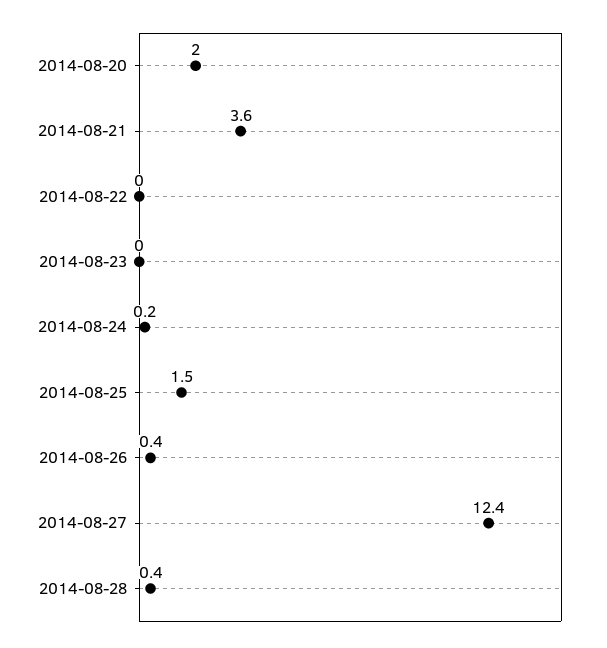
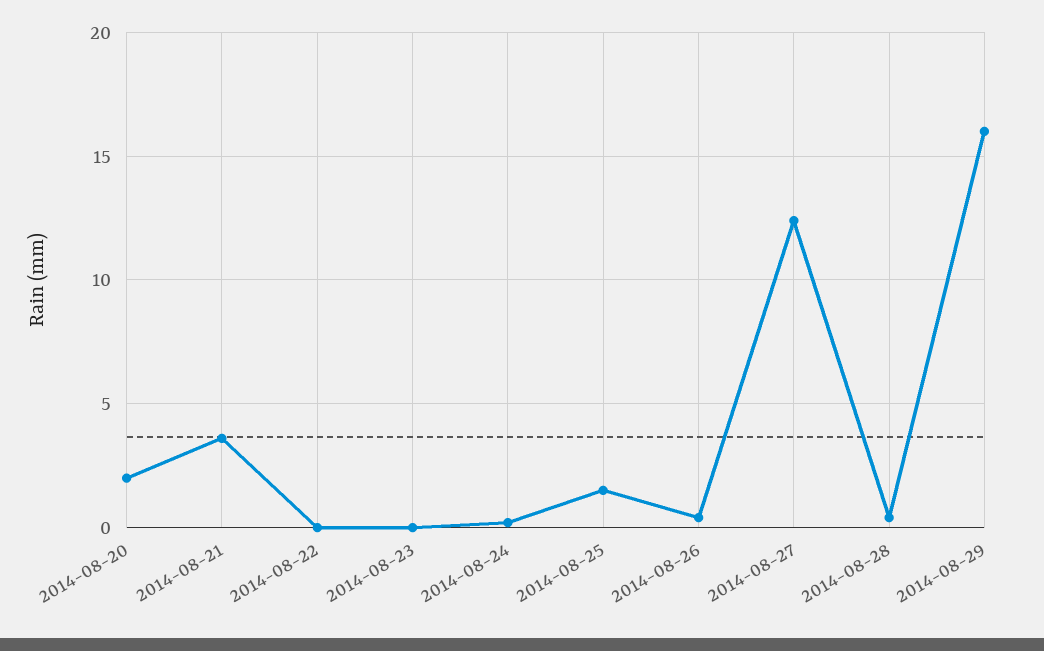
2014-08-29: none -> 16

